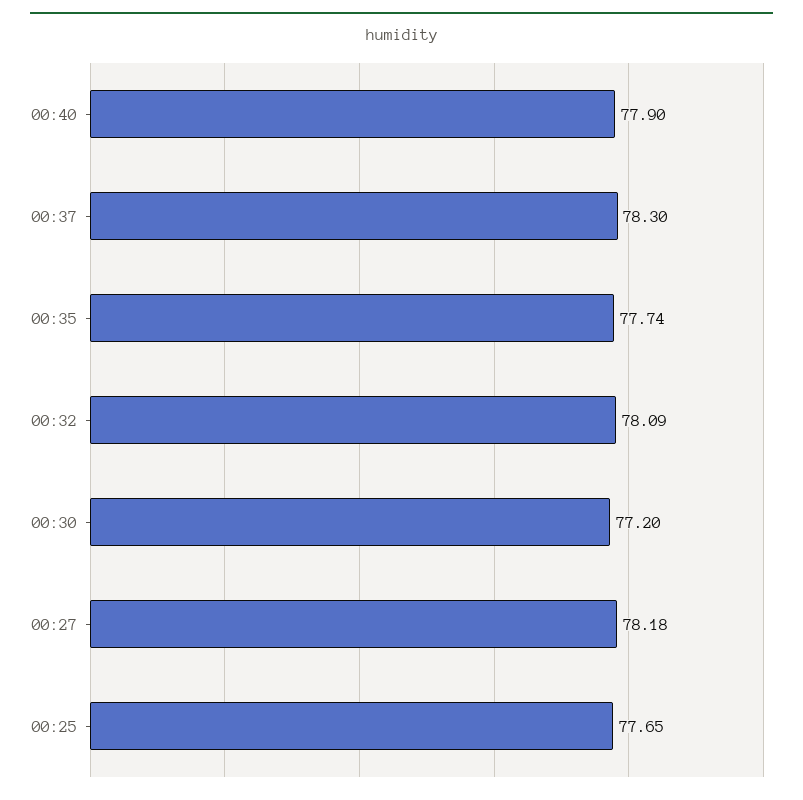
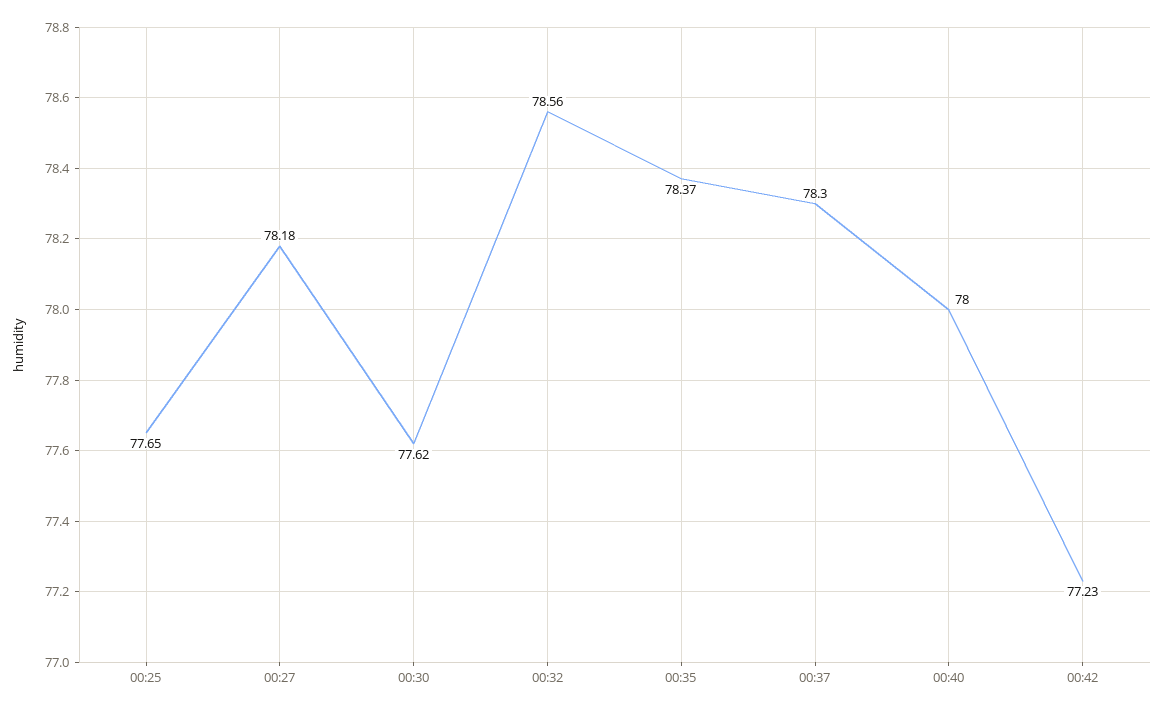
00:40: 77.9 -> 78
00:35: 77.74 -> 78.37
00:32: 78.09 -> 78.56
00:30: 77.2 -> 77.62
00:42: none -> 77.23

